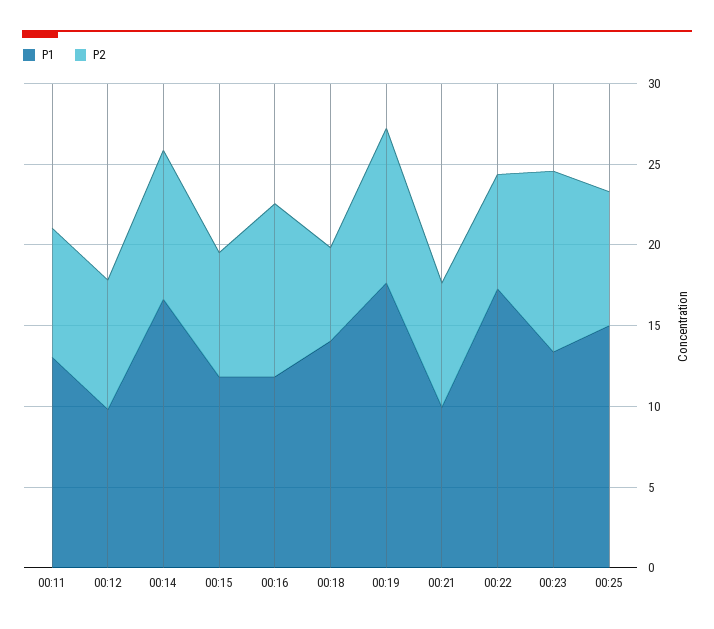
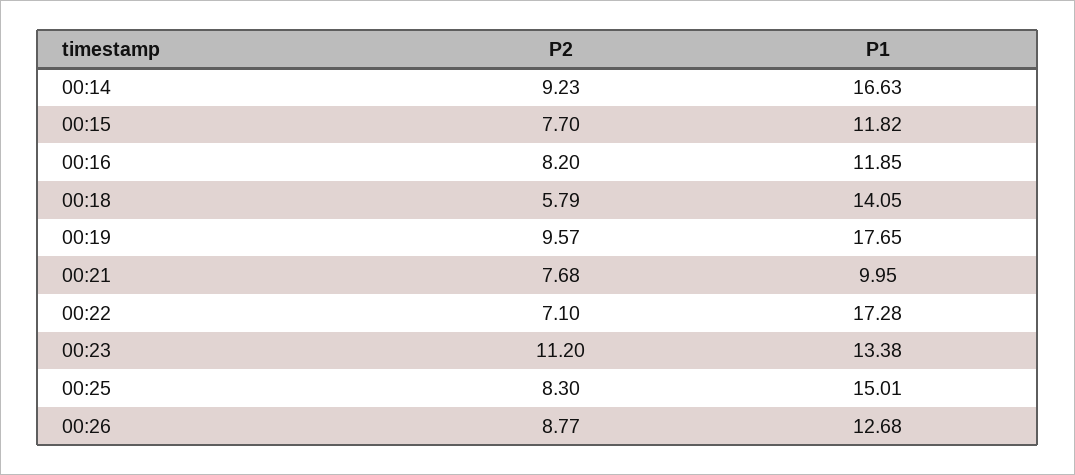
P1, 00:11: 13 -> none
P2, 00:11: 8 -> none
P1, 00:12: 10 -> none
P2, 00:12: 8 -> none
P2, 00:16: 11 -> 8.2
P2, 00:26: none -> 8.77
P1, 00:26: none -> 12.68

